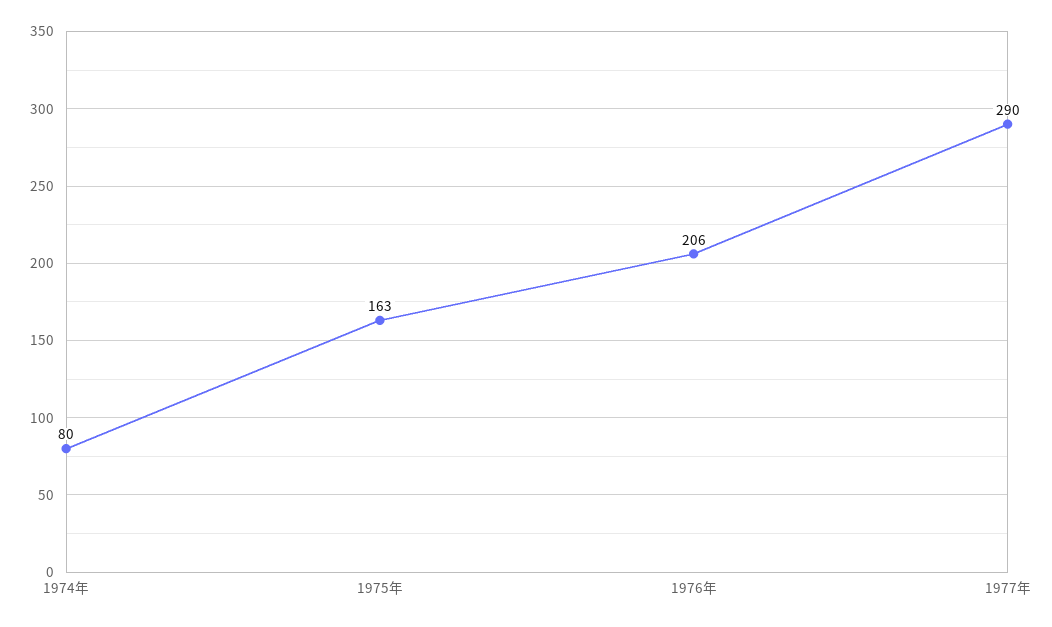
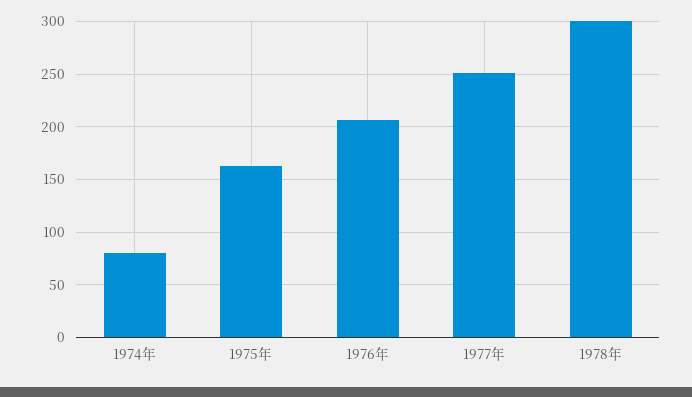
1977年: 290 -> 250
1978年: none -> 300

